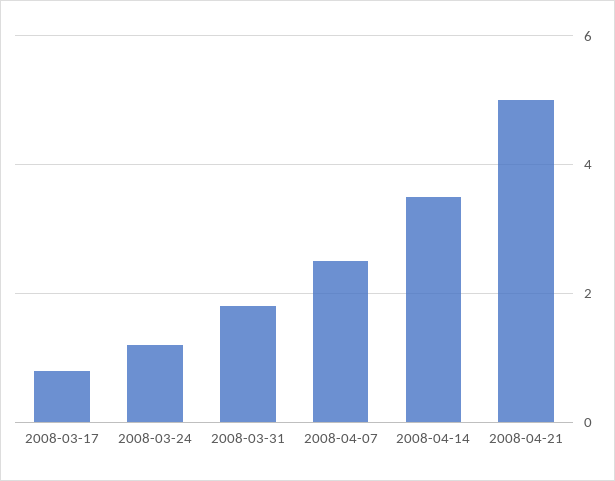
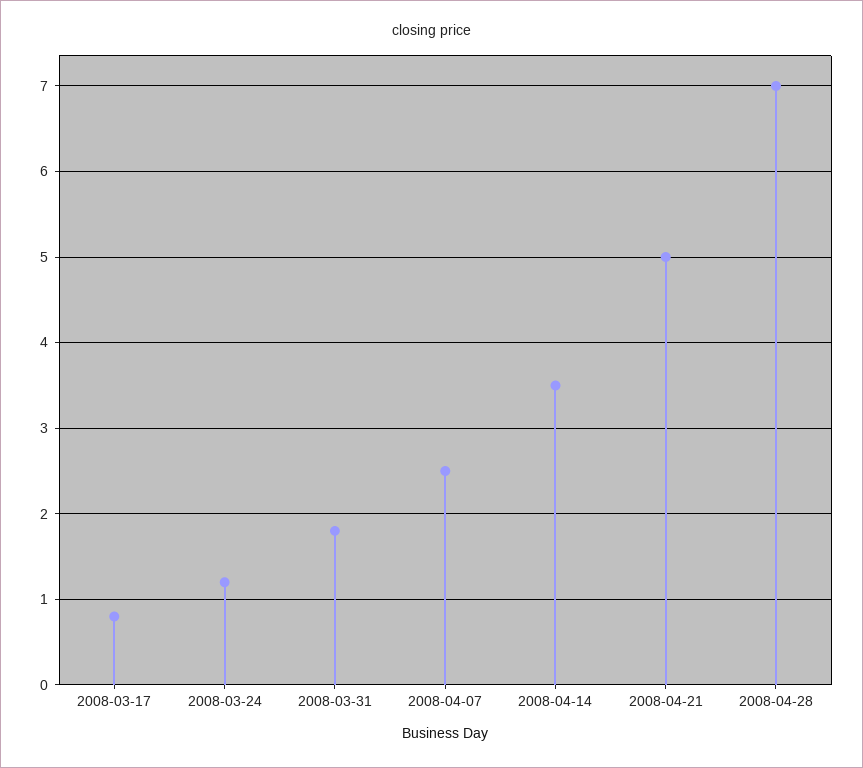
2008-04-28: none -> 7

